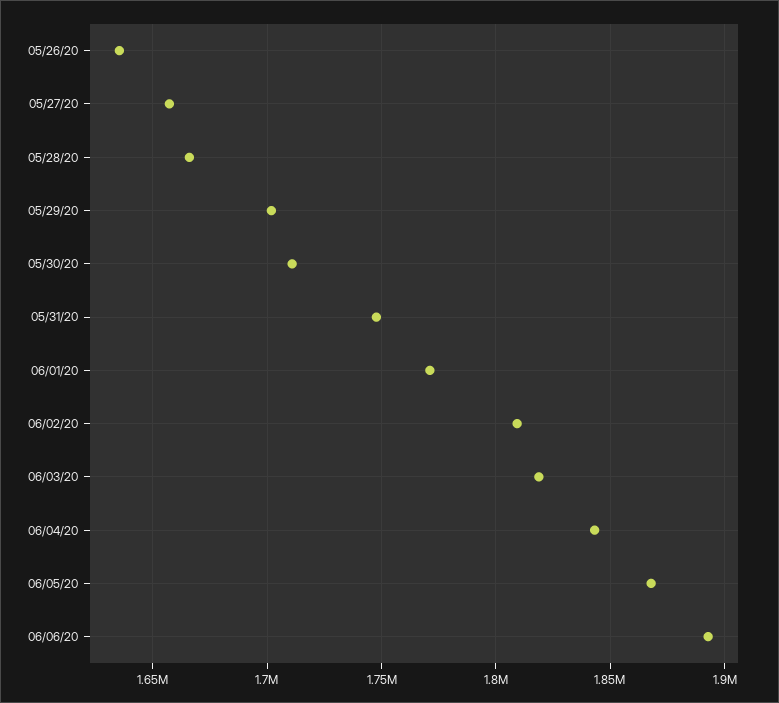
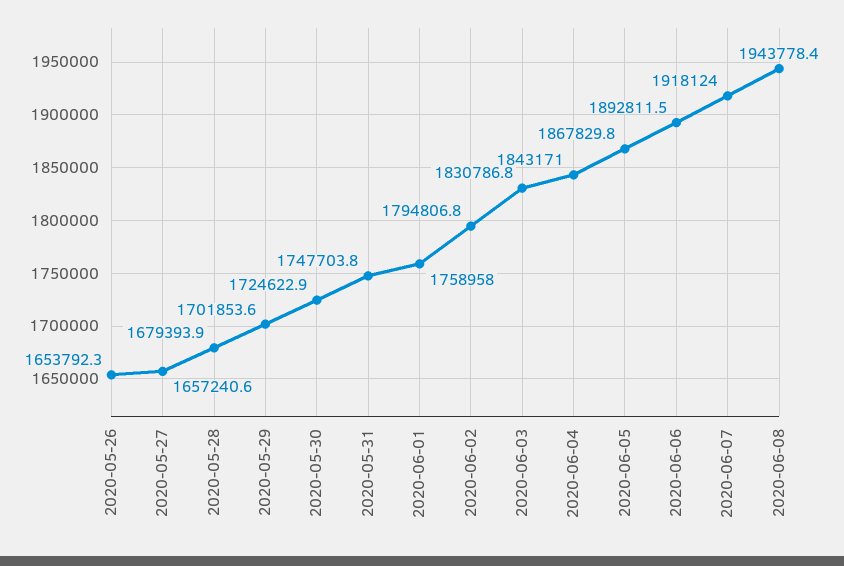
05/26/20: 1635000 -> 1653792.3
05/28/20: 1665000 -> 1679393.9
05/30/20: 1710000 -> 1724622.9
06/01/20: 1770000 -> 1758958
06/02/20: 1810000 -> 1794806.8
06/03/20: 1820000 -> 1830786.8
2020-06-07: none -> 1918124
2020-06-08: none -> 1943778.4

